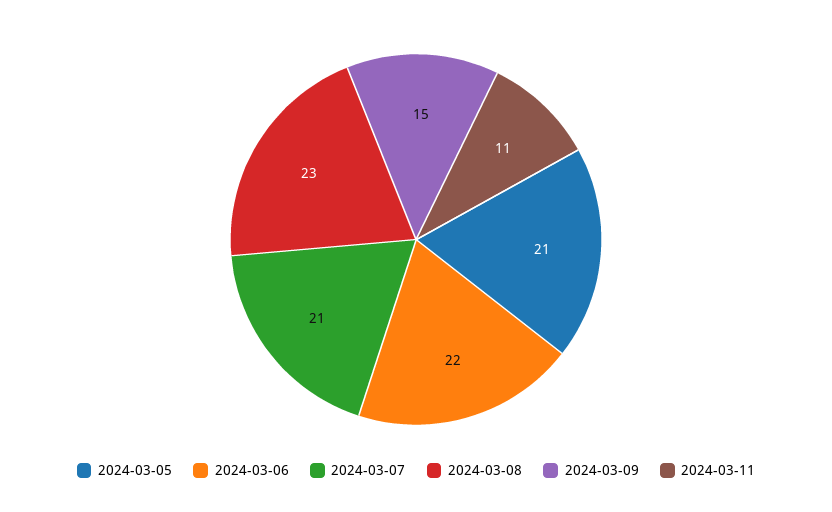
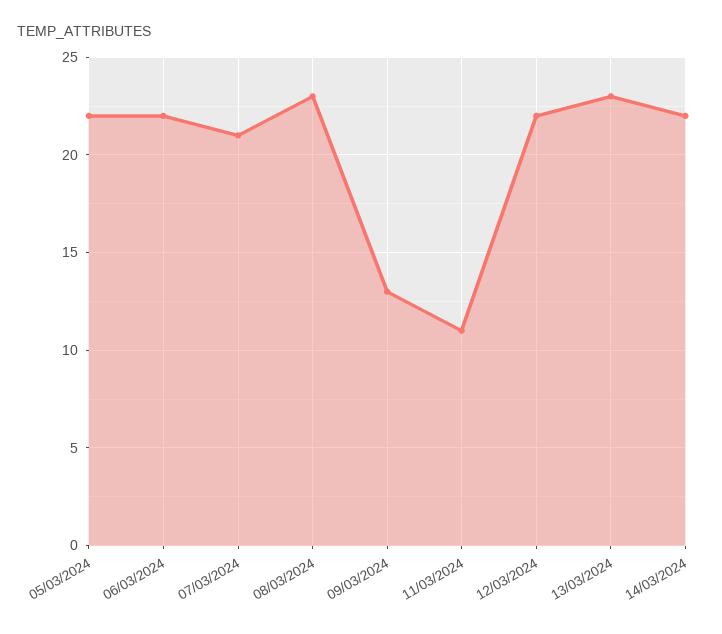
2024-03-05: 21 -> 22
2024-03-09: 15 -> 13
12/03/2024: none -> 22
13/03/2024: none -> 23
14/03/2024: none -> 22

